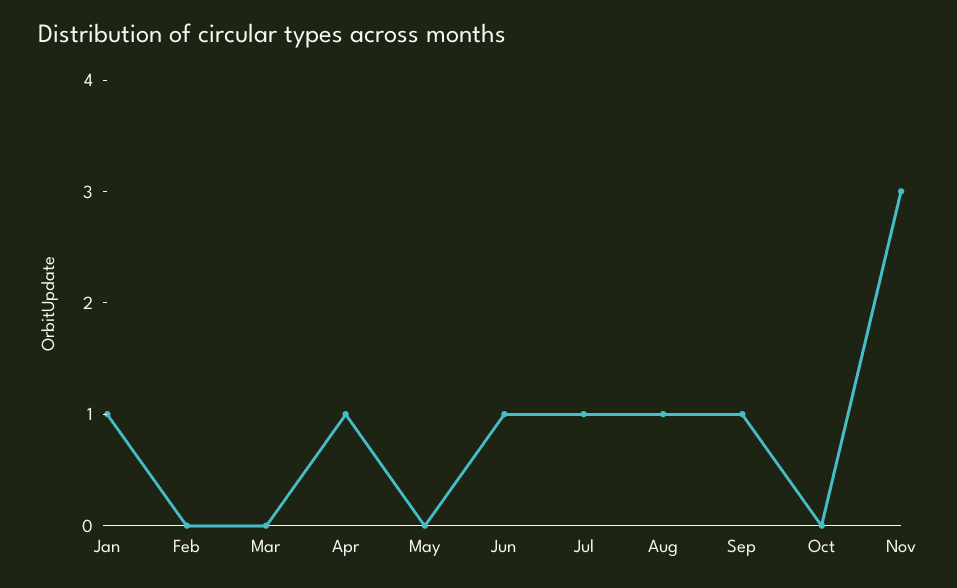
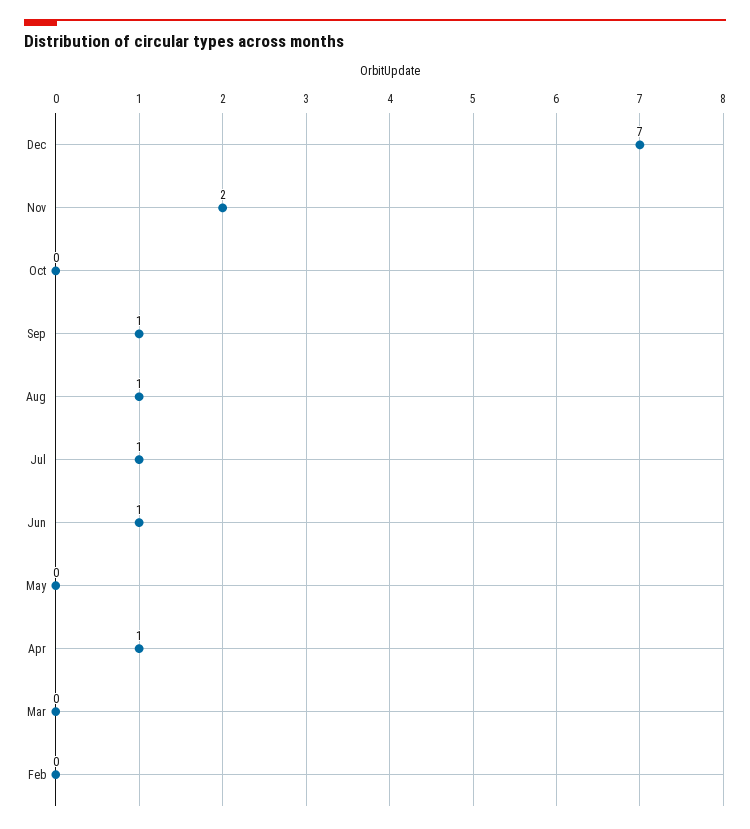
Jan: 1 -> none
Nov: 3 -> 2
Dec: none -> 7

